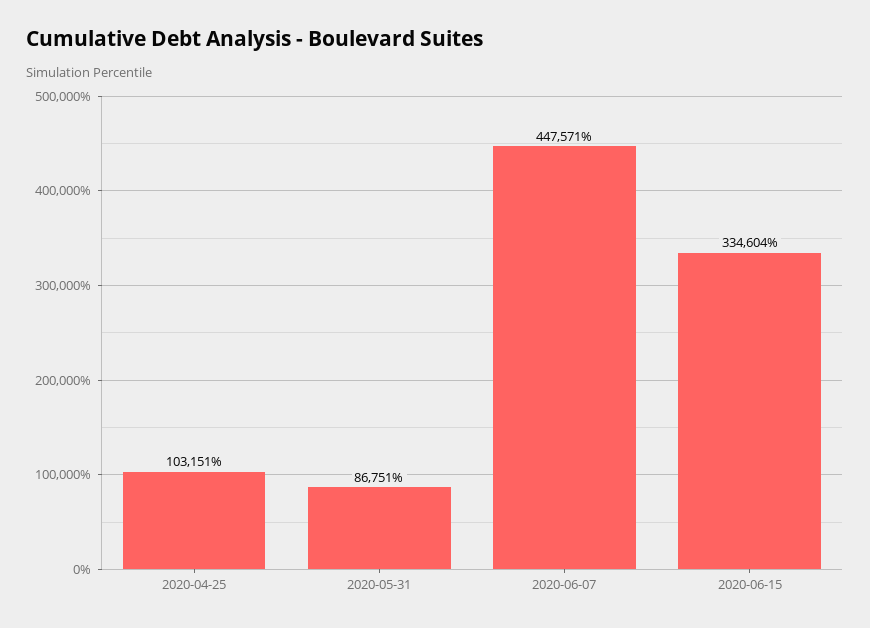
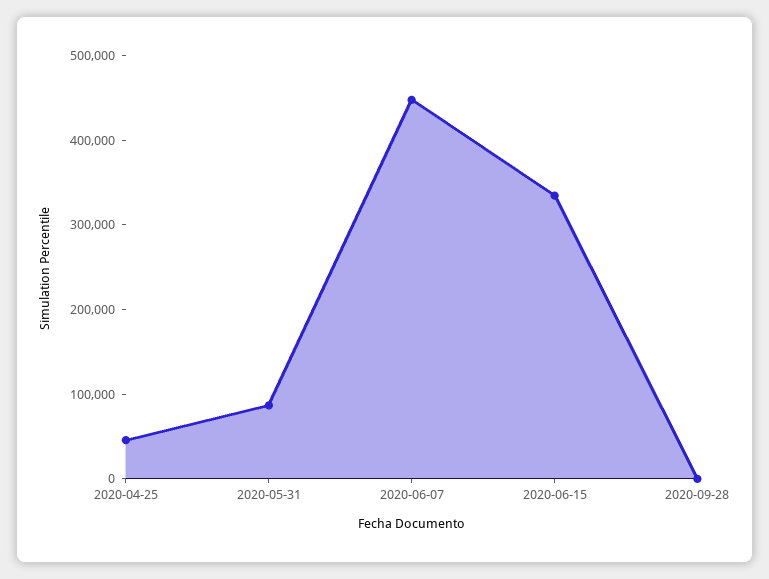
2020-04-25: 103151 -> 40000
2020-09-28: none -> 0

